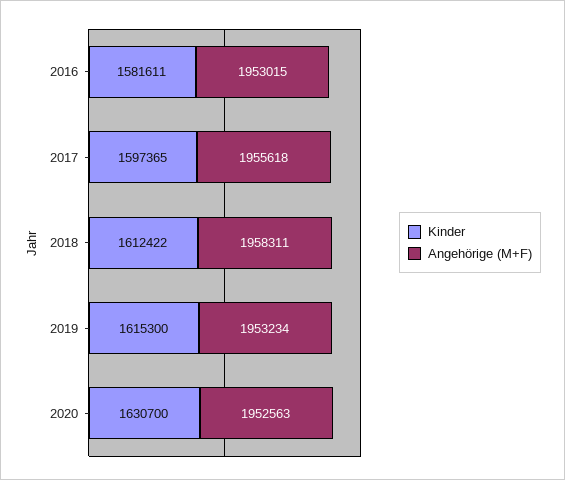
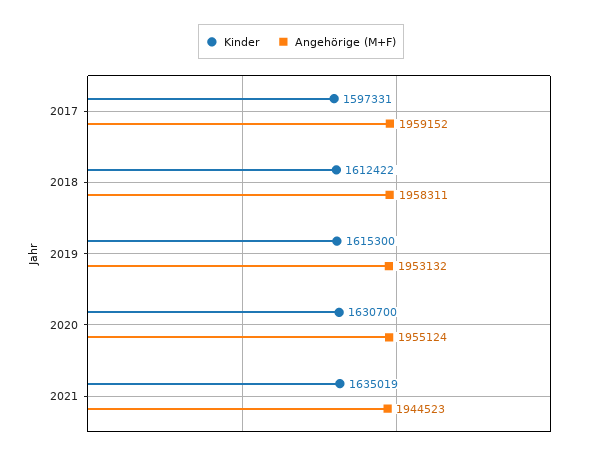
Kinder, 2016: 1581611 -> none
Angehörige (M+F), 2016: 1953015 -> none
Kinder, 2017: 1597365 -> 1597331
Angehörige (M+F), 2017: 1955618 -> 1959152
Angehörige (M+F), 2019: 1953234 -> 1953132
Angehörige (M+F), 2020: 1952563 -> 1955124
Kinder, 2021: none -> 1635019
Angehörige (M+F), 2021: none -> 1944523

